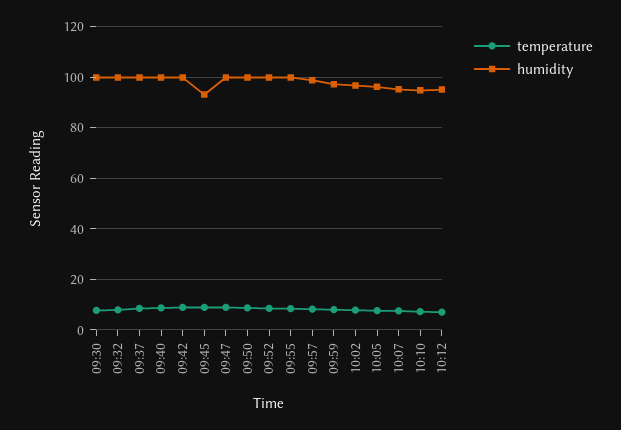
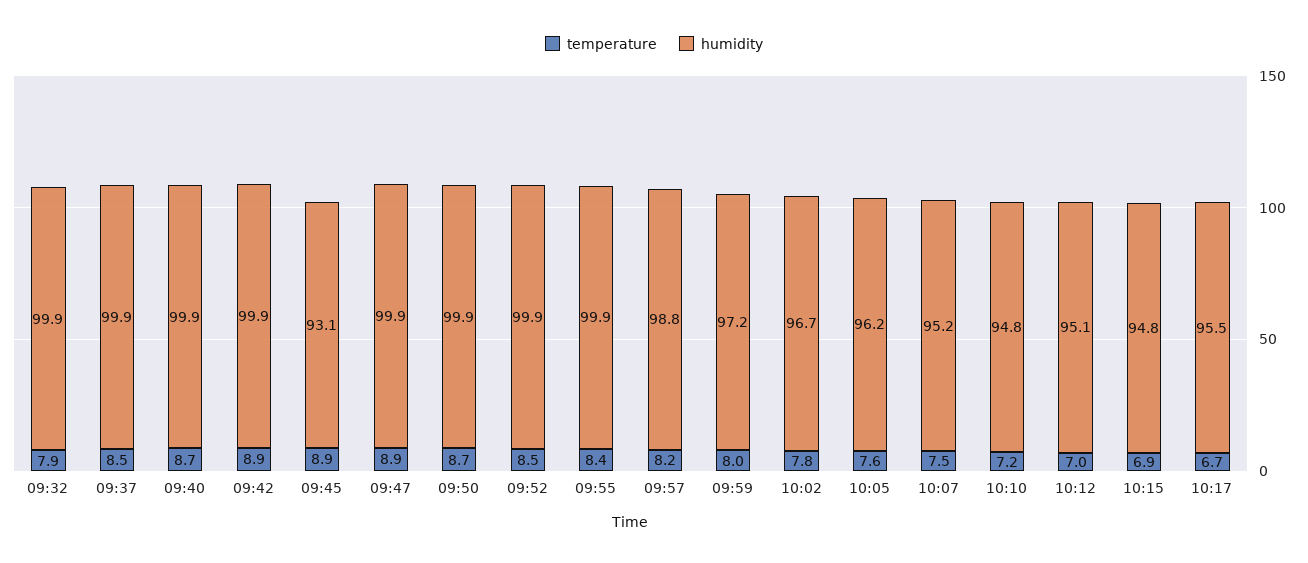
temperature, 09:30: 7.5 -> none
humidity, 09:30: 100 -> none
temperature, 10:15: none -> 6.9
humidity, 10:15: none -> 94.8
temperature, 10:17: none -> 6.7
humidity, 10:17: none -> 95.5

